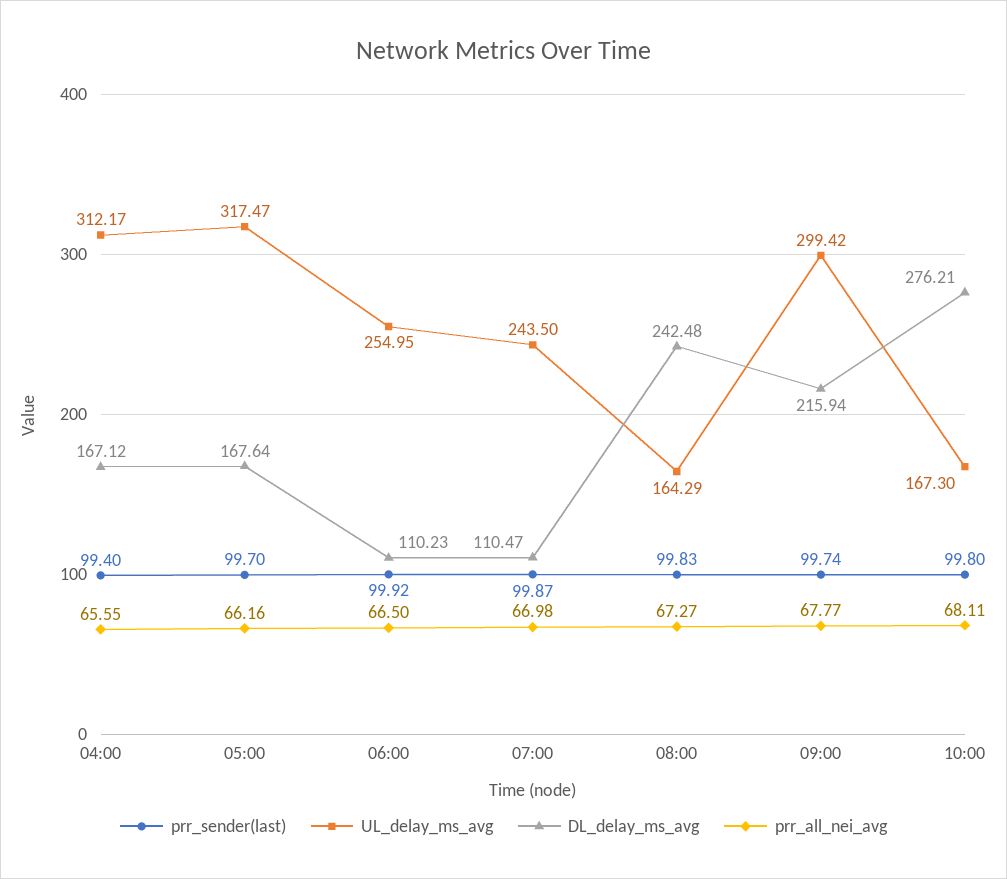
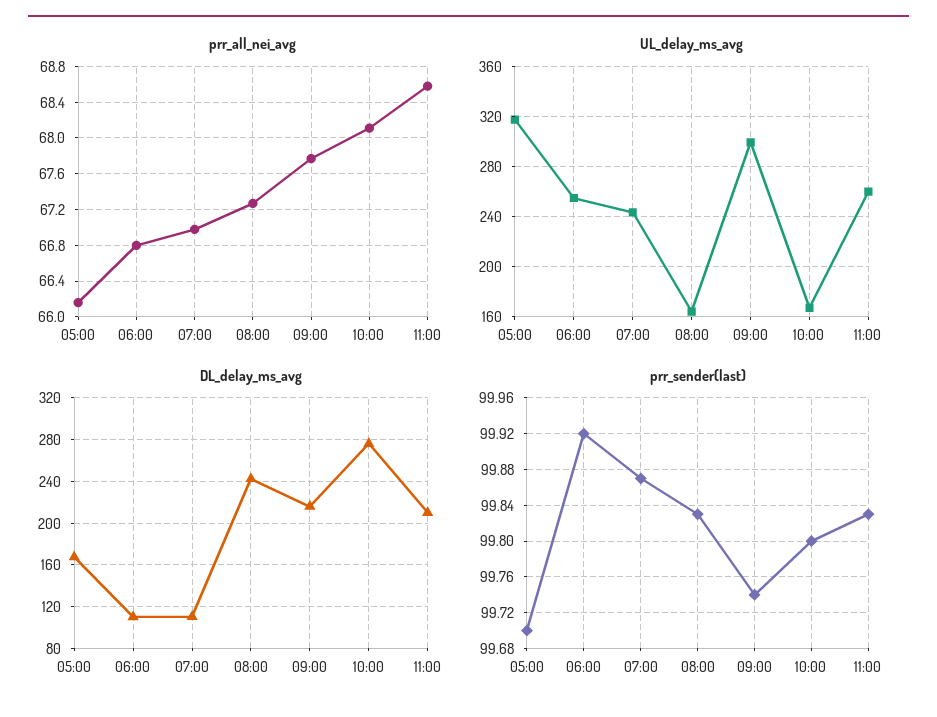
prr_sender(last), 04:00: 99.4 -> none
UL_delay_ms_avg, 04:00: 312.17 -> none
DL_delay_ms_avg, 04:00: 167.12 -> none
prr_all_nei_avg, 04:00: 65.55 -> none
prr_all_nei_avg, 06:00: 66.5 -> 66.8
prr_all_nei_avg, 11:00: none -> 68.6
UL_delay_ms_avg, 11:00: none -> 260
DL_delay_ms_avg, 11:00: none -> 210
prr_sender(last), 11:00: none -> 99.83

